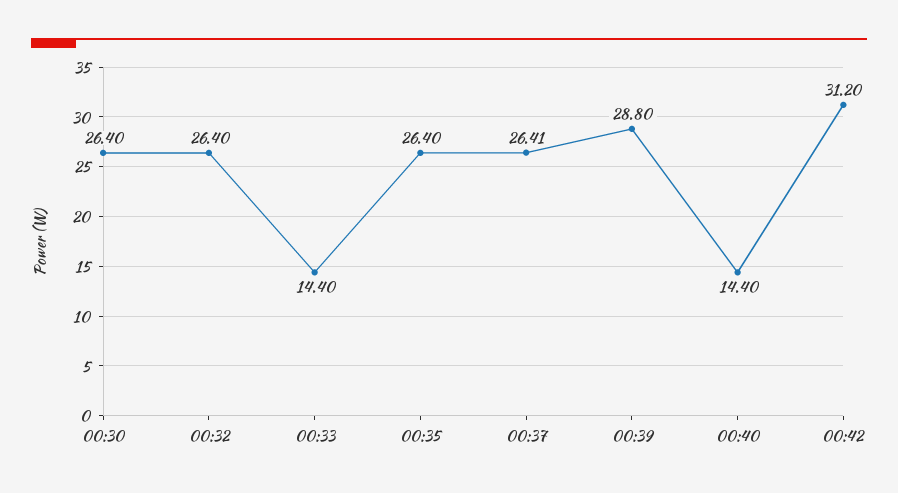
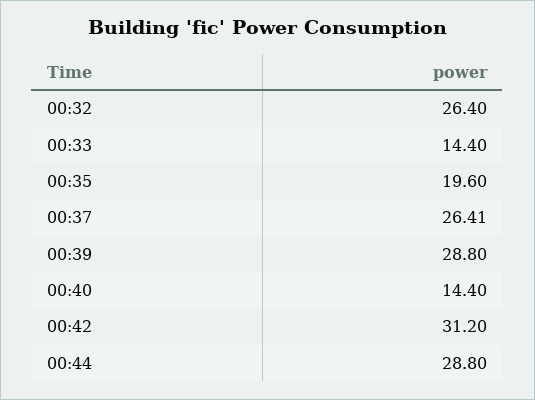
00:30: 26.4 -> none
00:35: 26.4 -> 19.6
00:44: none -> 28.8

